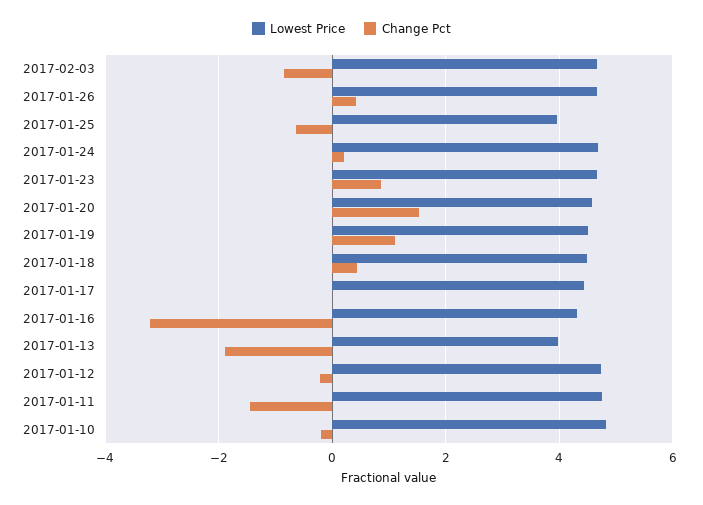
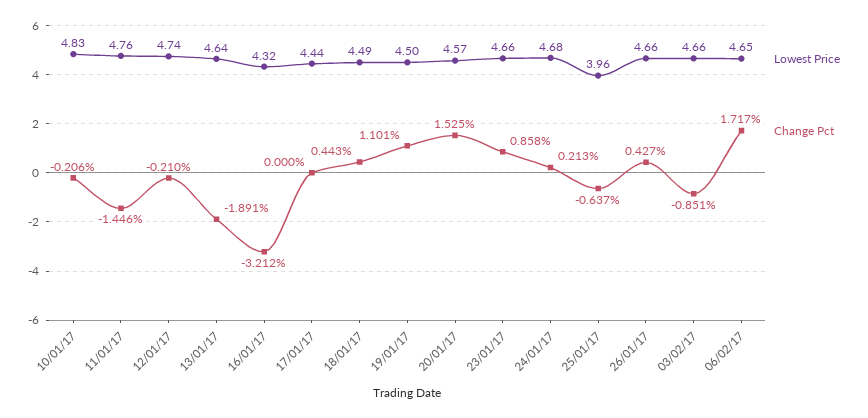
Lowest Price, 2017-01-13: 4 -> 4.64
Lowest Price, 06/02/17: none -> 4.65
Change Pct, 06/02/17: none -> 1.717

